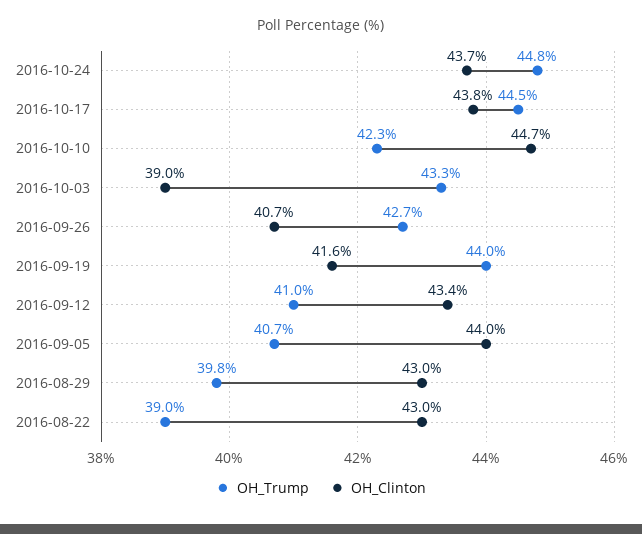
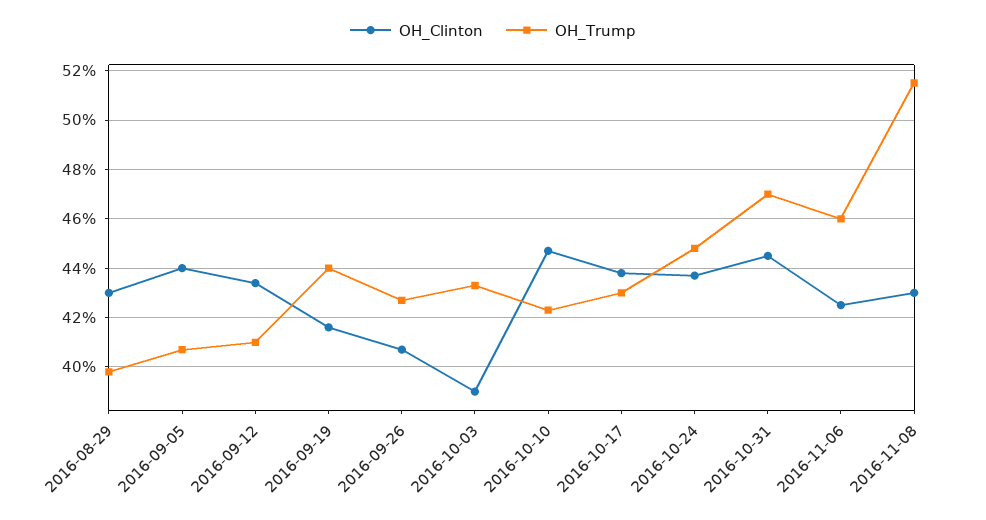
OH_Trump, 2016-10-17: 44.5 -> 43
OH_Trump, 2016-08-22: 39 -> none
OH_Clinton, 2016-08-22: 43 -> none
OH_Clinton, 2016-10-31: none -> 44.5
OH_Trump, 2016-10-31: none -> 47
OH_Clinton, 2016-11-06: none -> 42.5
OH_Trump, 2016-11-06: none -> 46
OH_Clinton, 2016-11-08: none -> 43
OH_Trump, 2016-11-08: none -> 51.5

